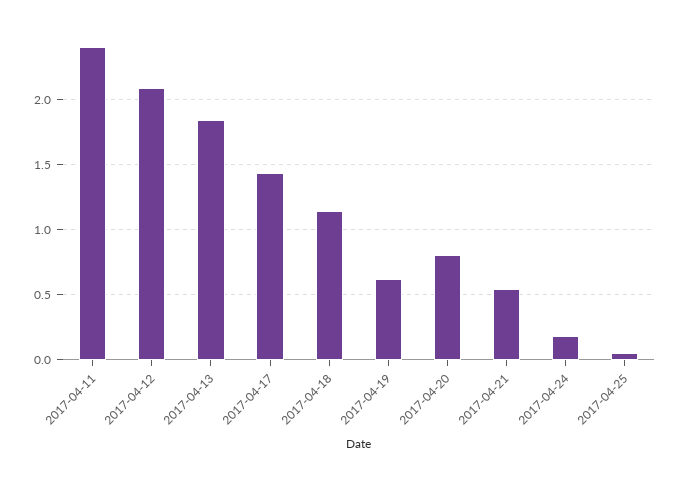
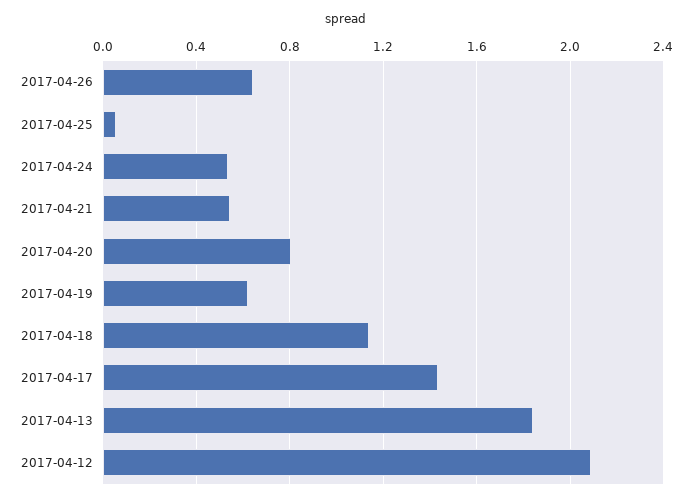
2017-04-11: 2.4 -> none
2017-04-24: 0.2 -> 0.55
2017-04-26: none -> 0.65

